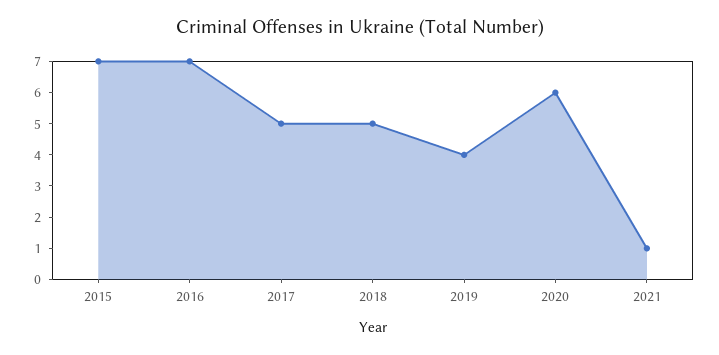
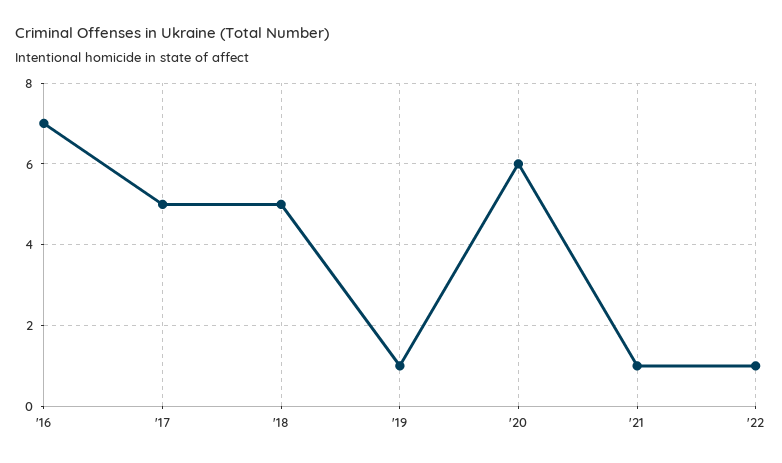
2015: 7 -> none
2019: 4 -> 1
'22: none -> 1

